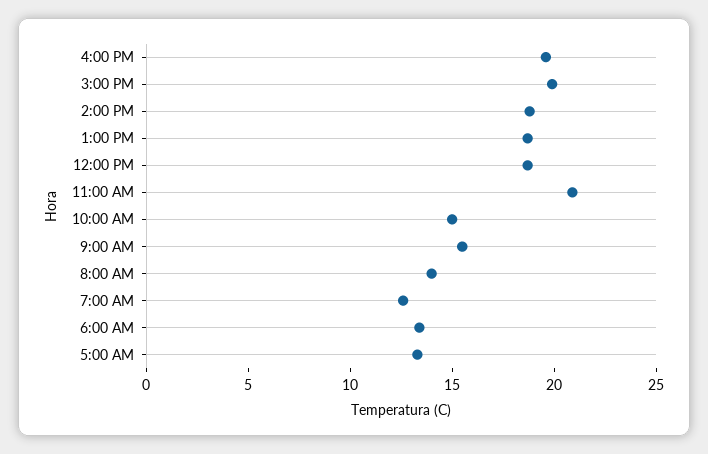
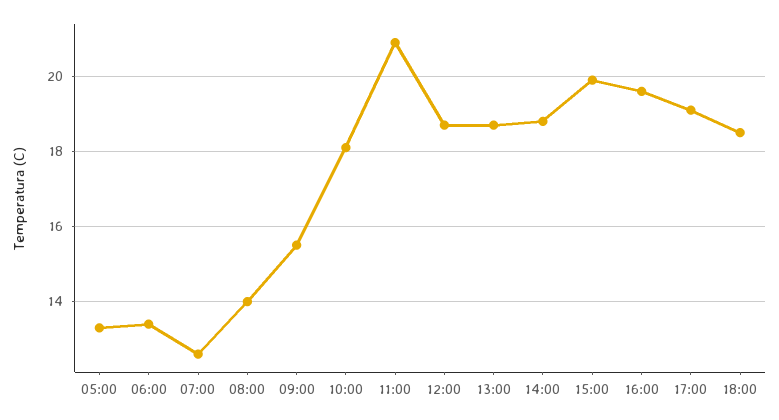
10:00 AM: 15 -> 18
17:00: none -> 19
18:00: none -> 18.5

